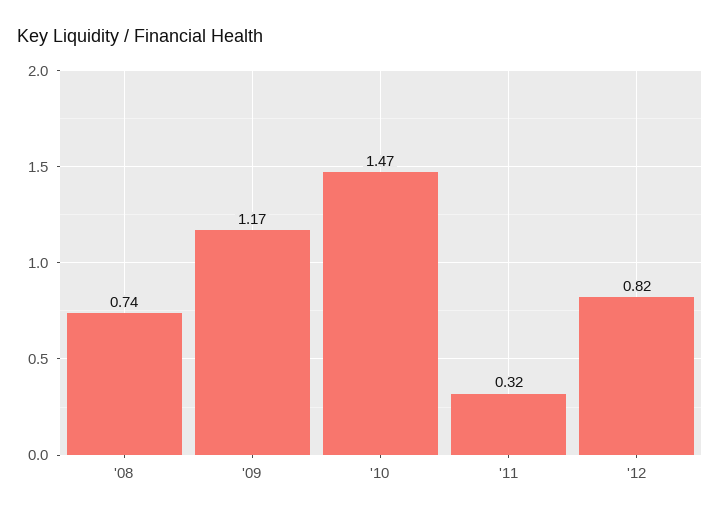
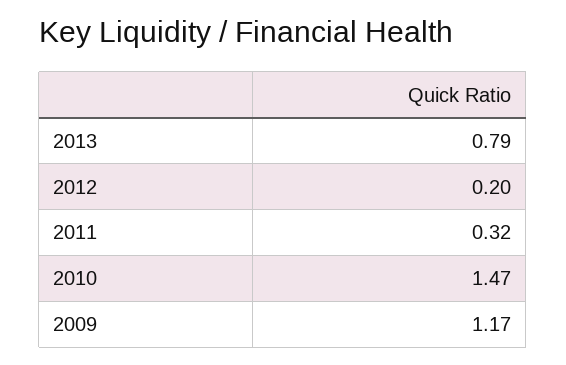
'08: 0.74 -> none
'12: 0.82 -> 0.2
2013: none -> 0.79

